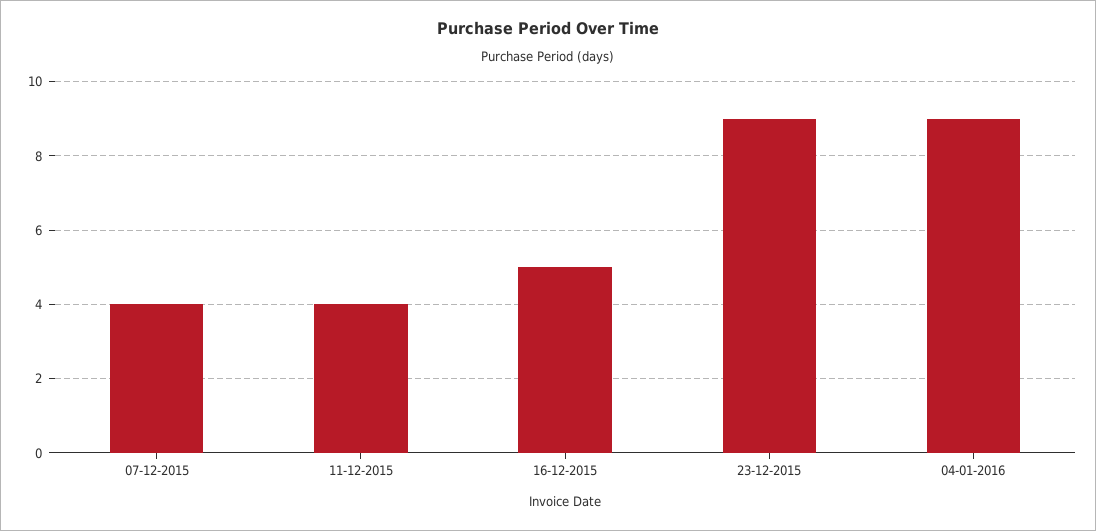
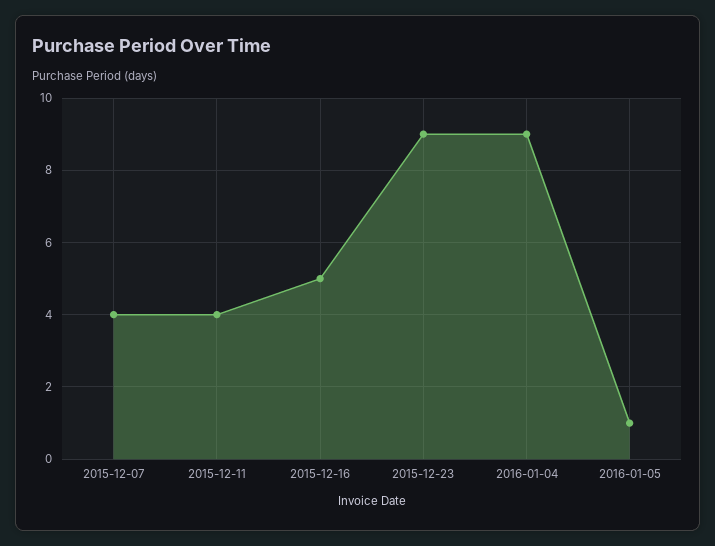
2016-01-05: none -> 1

